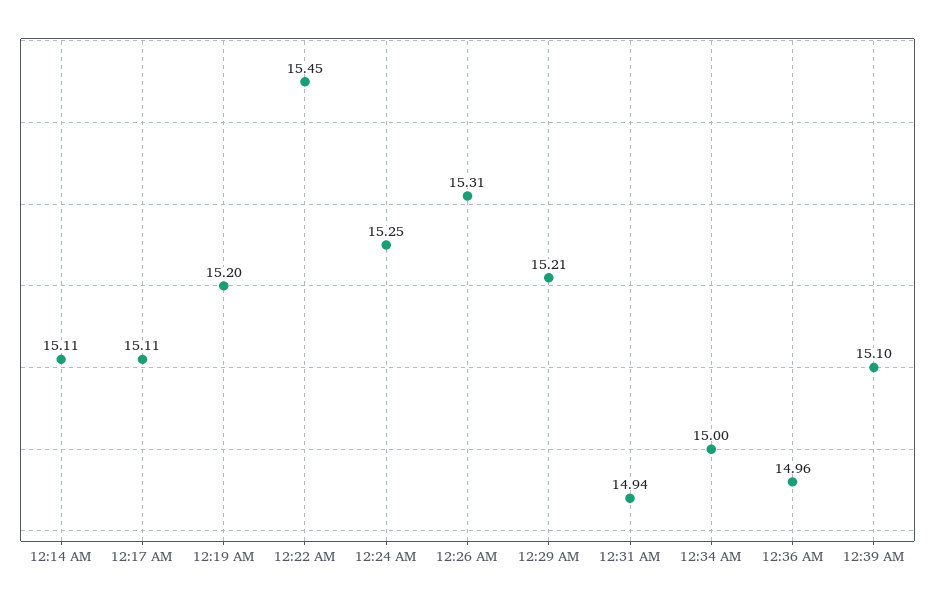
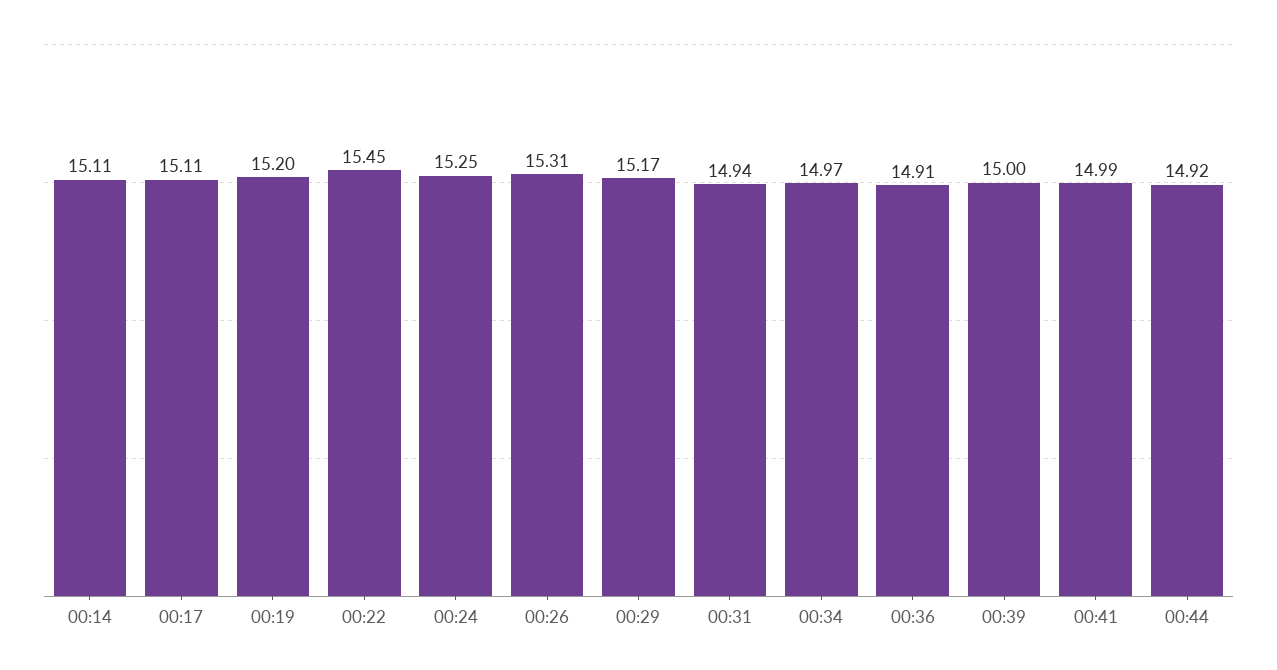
12:29 AM: 15.21 -> 15.17
12:34 AM: 15 -> 14.97
12:36 AM: 14.96 -> 14.91
12:39 AM: 15.1 -> 15
00:41: none -> 14.99
00:44: none -> 14.92

